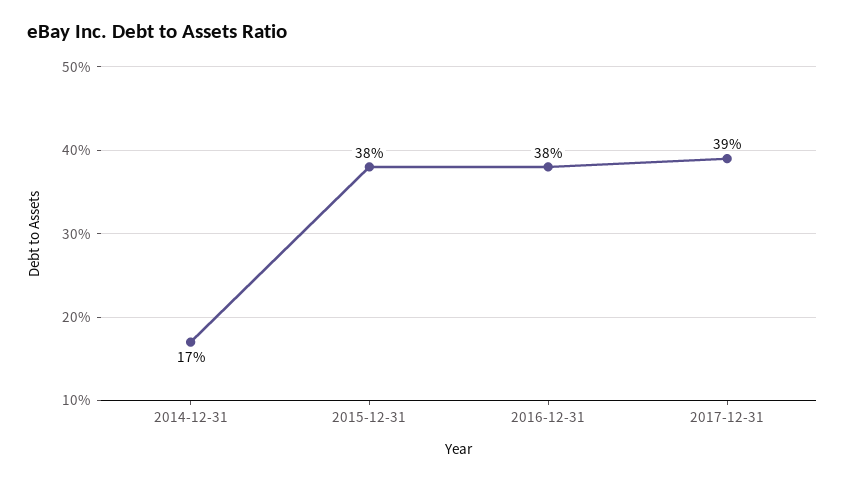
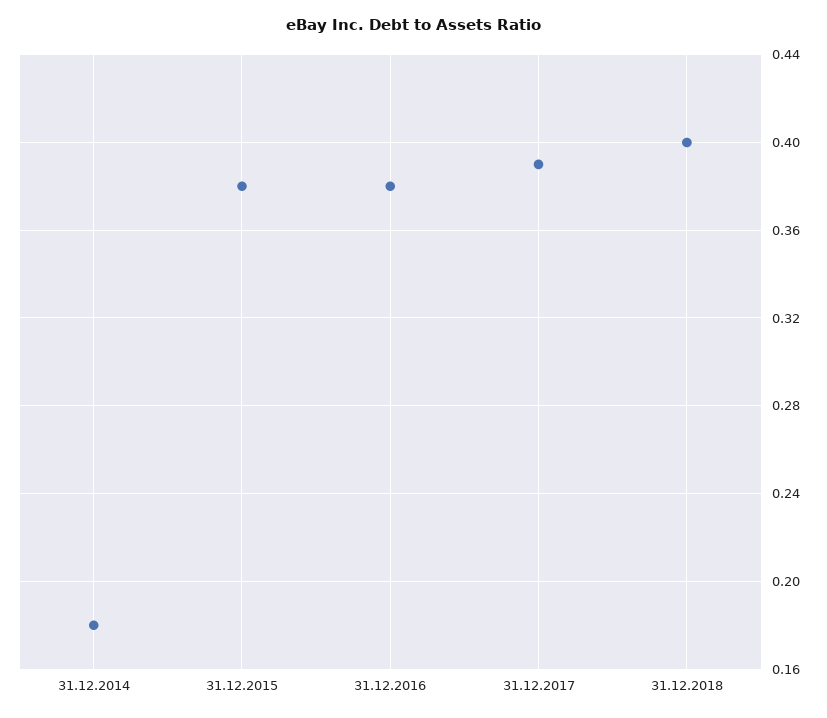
2014-12-31: 0.17 -> 0.18
31.12.2018: none -> 0.4

